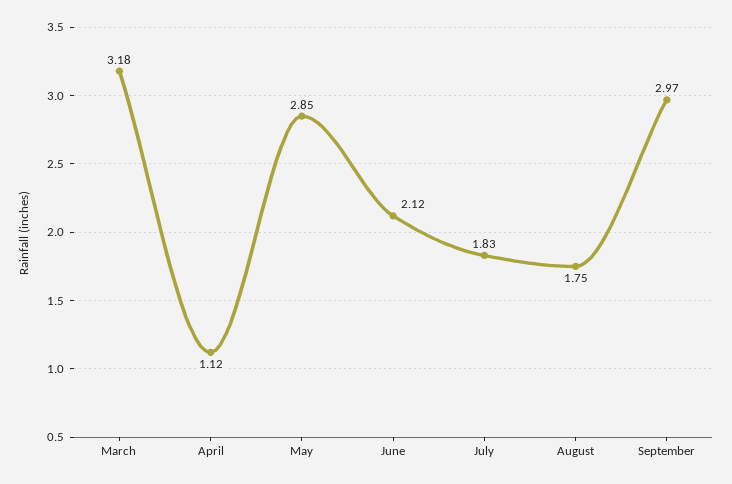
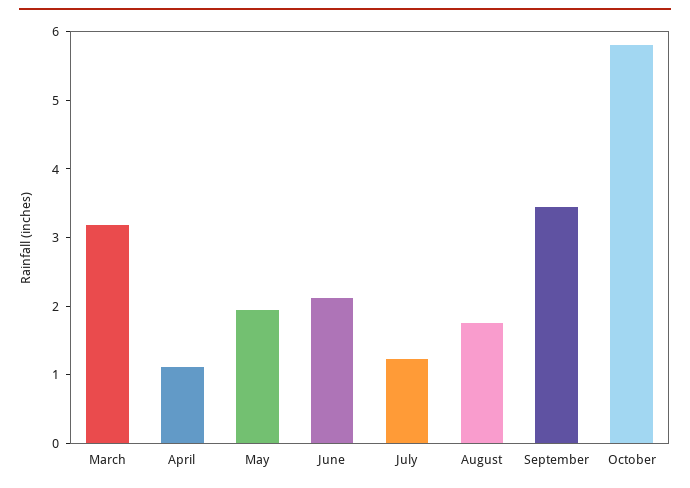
May: 2.85 -> 2
July: 1.83 -> 1.2
September: 2.97 -> 3.4
October: none -> 5.8

